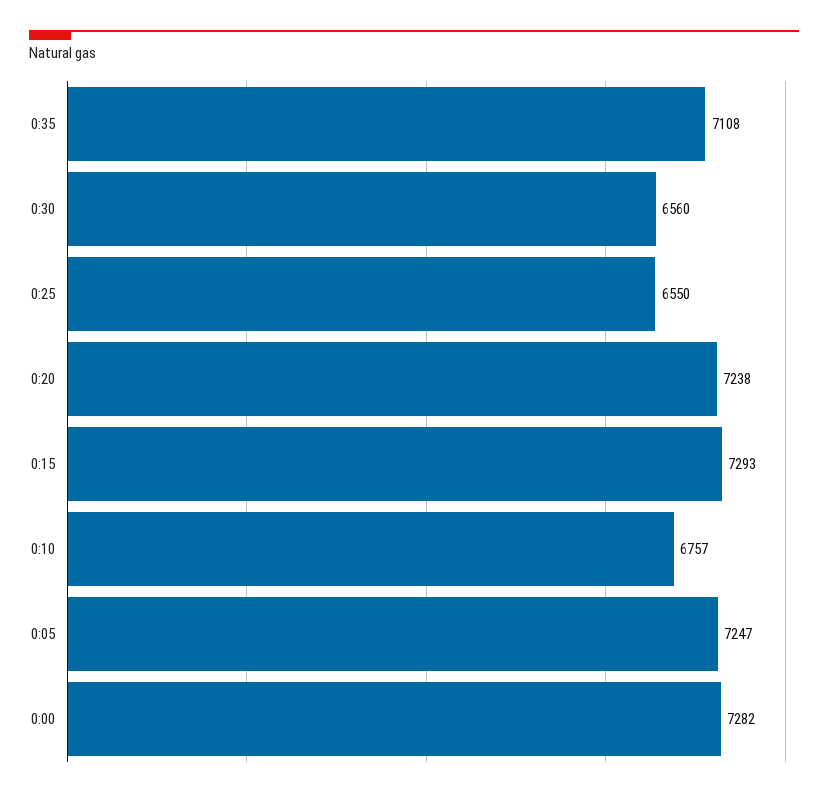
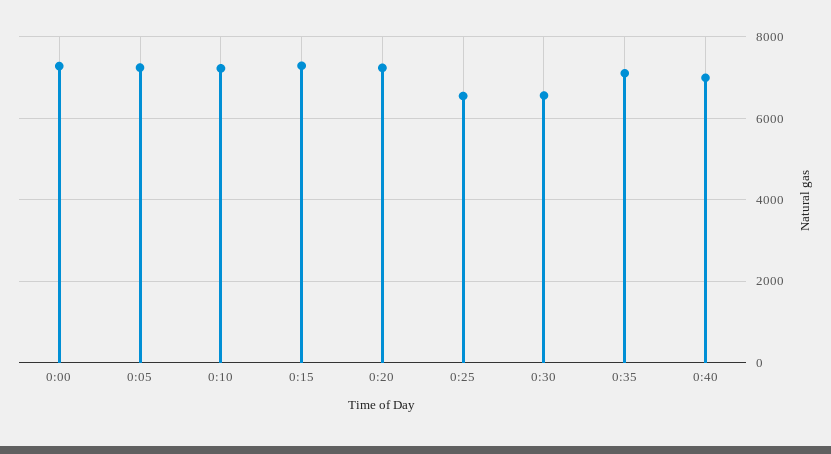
0:10: 6757 -> 7200
0:40: none -> 7000

